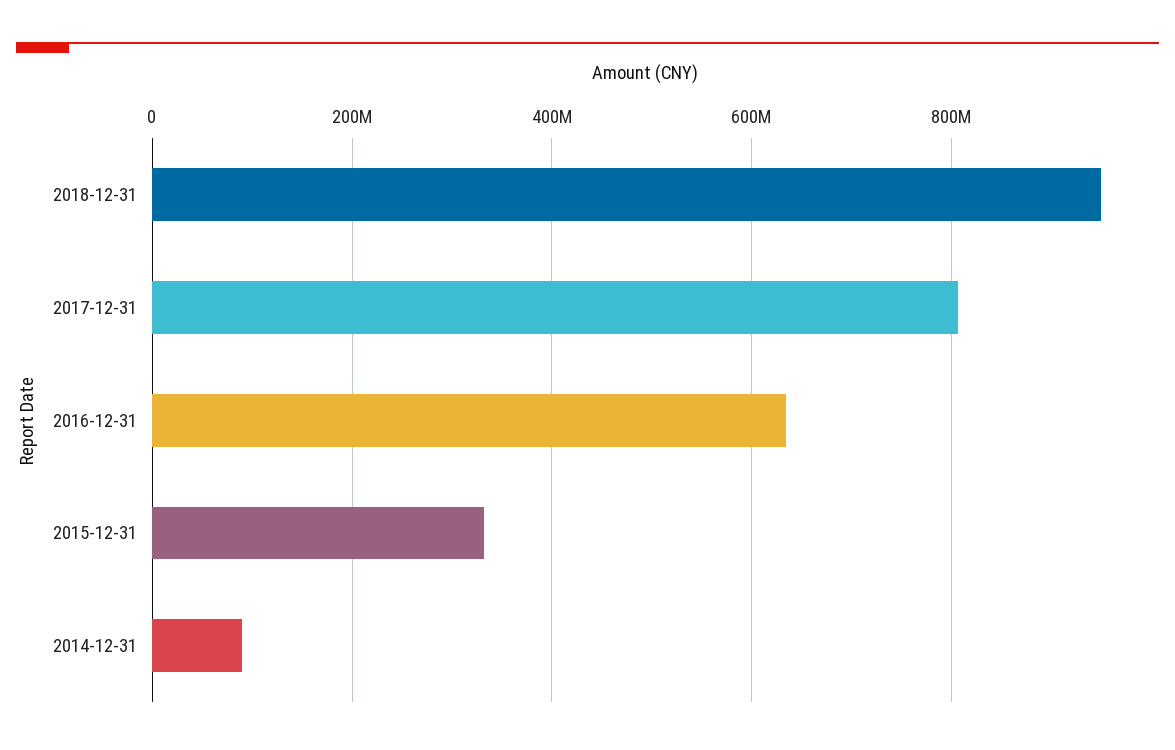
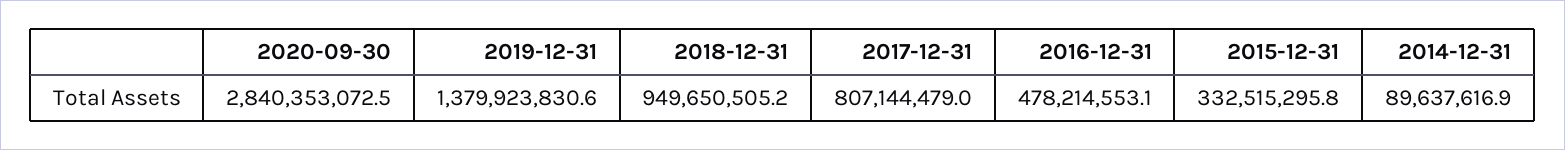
2016-12-31: 640000000 -> 478214553.1
2020-09-30: none -> 2840353072.5
2019-12-31: none -> 1379923830.6

